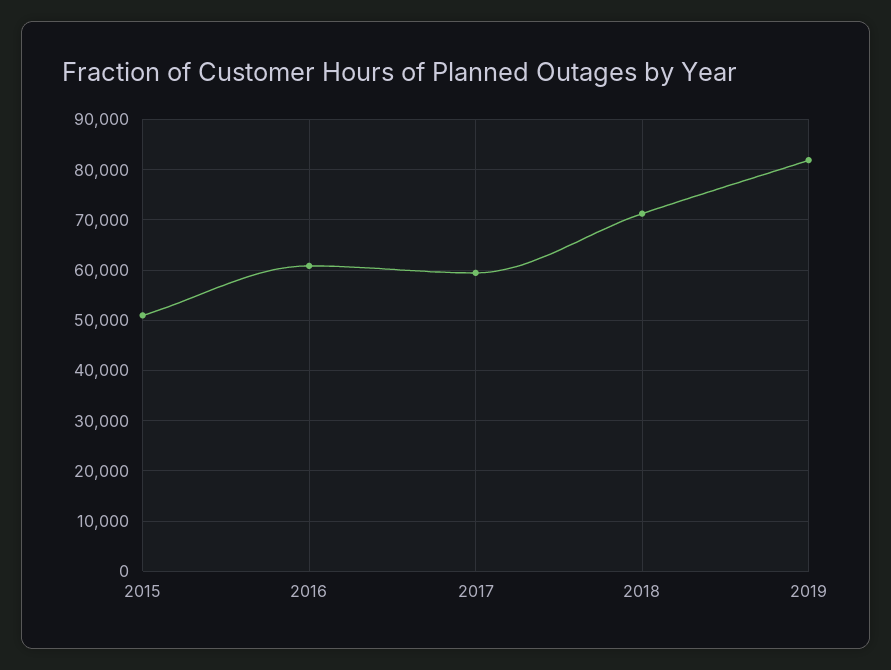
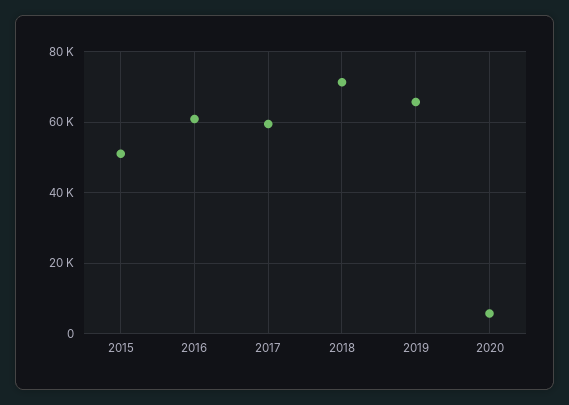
2019: 82000 -> 66000
2020: none -> 6000

